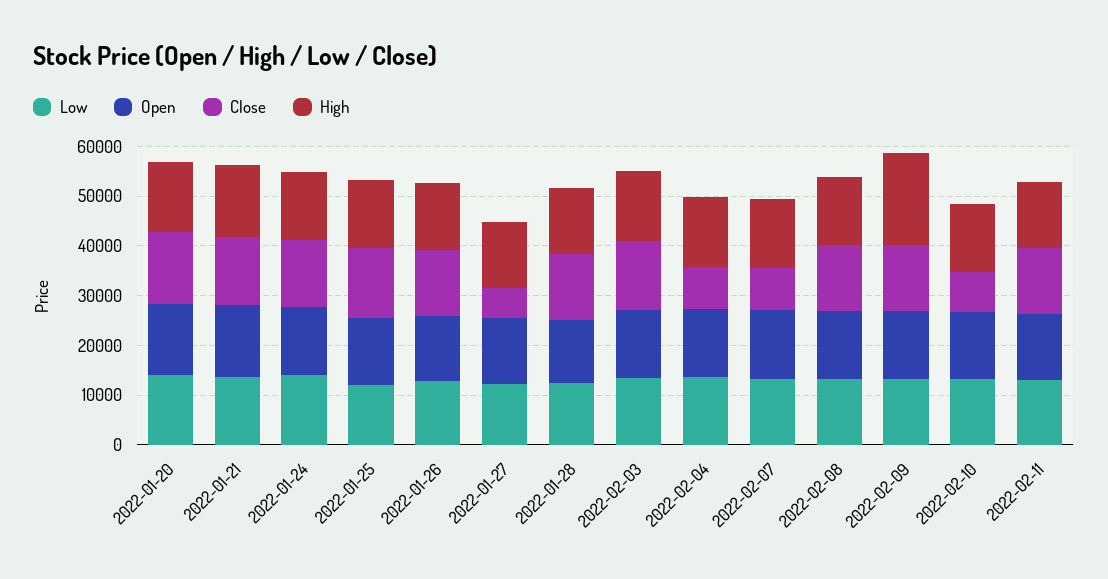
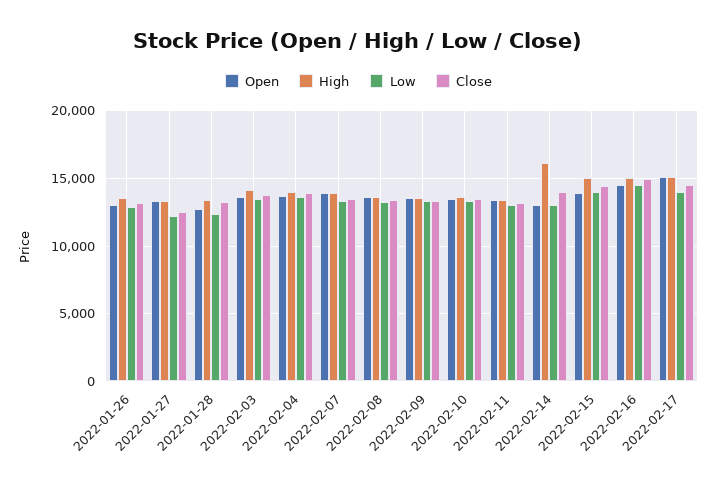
Low, 2022-01-20: 14000 -> none
Open, 2022-01-20: 14000 -> none
Close, 2022-01-20: 14000 -> none
High, 2022-01-20: 14000 -> none
Low, 2022-01-21: 14000 -> none
Open, 2022-01-21: 14000 -> none
Close, 2022-01-21: 14000 -> none
High, 2022-01-21: 14000 -> none
Low, 2022-01-24: 14000 -> none
Open, 2022-01-24: 14000 -> none
Close, 2022-01-24: 14000 -> none
High, 2022-01-24: 14000 -> none
Low, 2022-01-25: 12000 -> none
Open, 2022-01-25: 14000 -> none
Close, 2022-01-25: 14000 -> none
High, 2022-01-25: 14000 -> none
Close, 2022-01-27: 6000 -> 12500
Close, 2022-02-04: 8000 -> 14000
Close, 2022-02-07: 8000 -> 13500
High, 2022-02-09: 18000 -> 13500
Close, 2022-02-10: 8000 -> 13500
Open, 2022-02-14: none -> 13000
High, 2022-02-14: none -> 16000
Low, 2022-02-14: none -> 13000
Close, 2022-02-14: none -> 14000
Open, 2022-02-15: none -> 14000
High, 2022-02-15: none -> 15000
Low, 2022-02-15: none -> 14000
Close, 2022-02-15: none -> 14500
Open, 2022-02-16: none -> 14500
High, 2022-02-16: none -> 15000
Low, 2022-02-16: none -> 14500
Close, 2022-02-16: none -> 15000
Open, 2022-02-17: none -> 15000
High, 2022-02-17: none -> 15000
Low, 2022-02-17: none -> 14000
Close, 2022-02-17: none -> 14500

